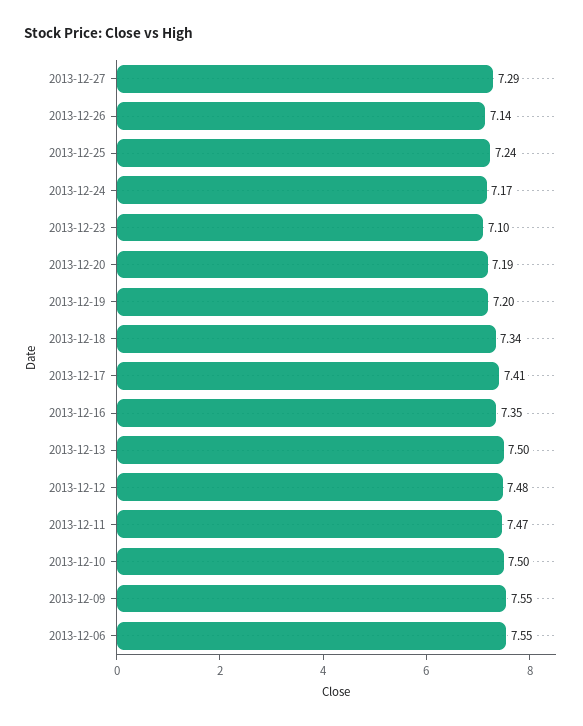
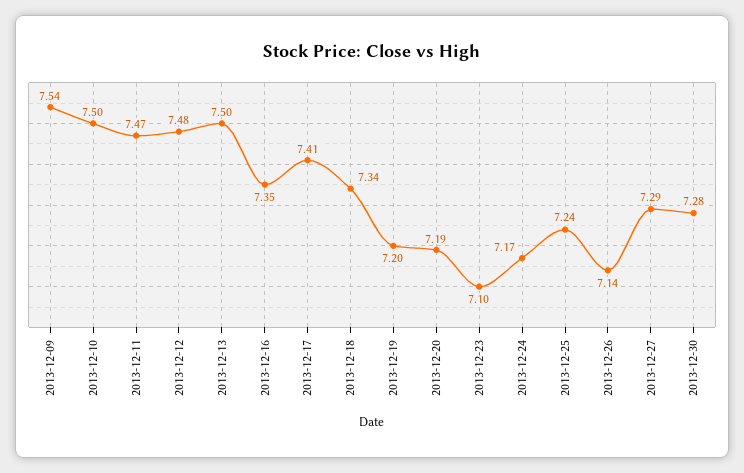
2013-12-09: 7.55 -> 7.54
2013-12-06: 7.55 -> none
2013-12-30: none -> 7.28

